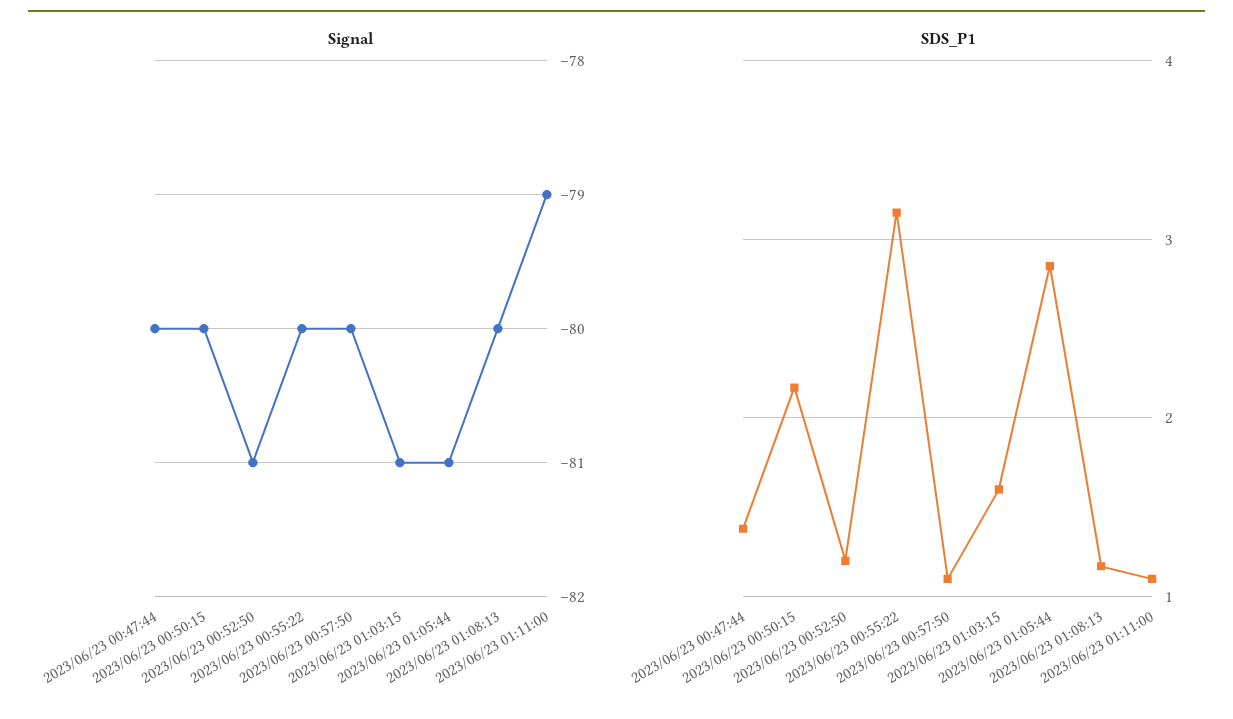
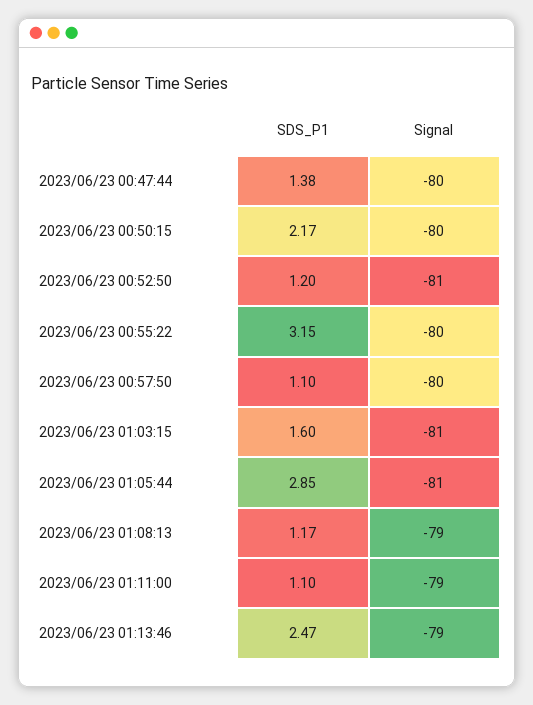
Signal, 2023/06/23 01:08:13: -80 -> -79
SDS_P1, 2023/06/23 01:13:46: none -> 2.47
Signal, 2023/06/23 01:13:46: none -> -79

